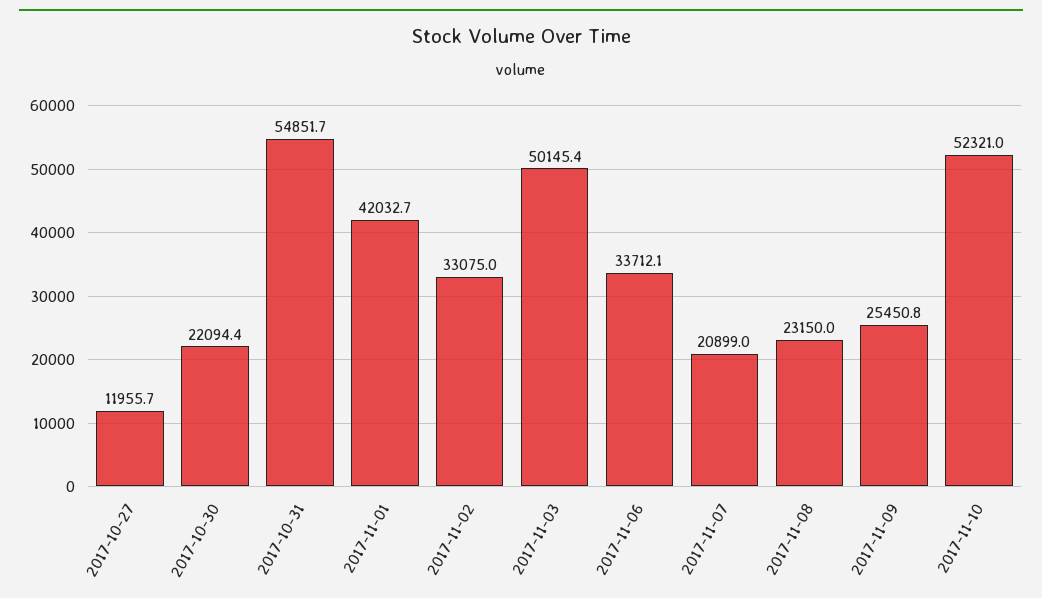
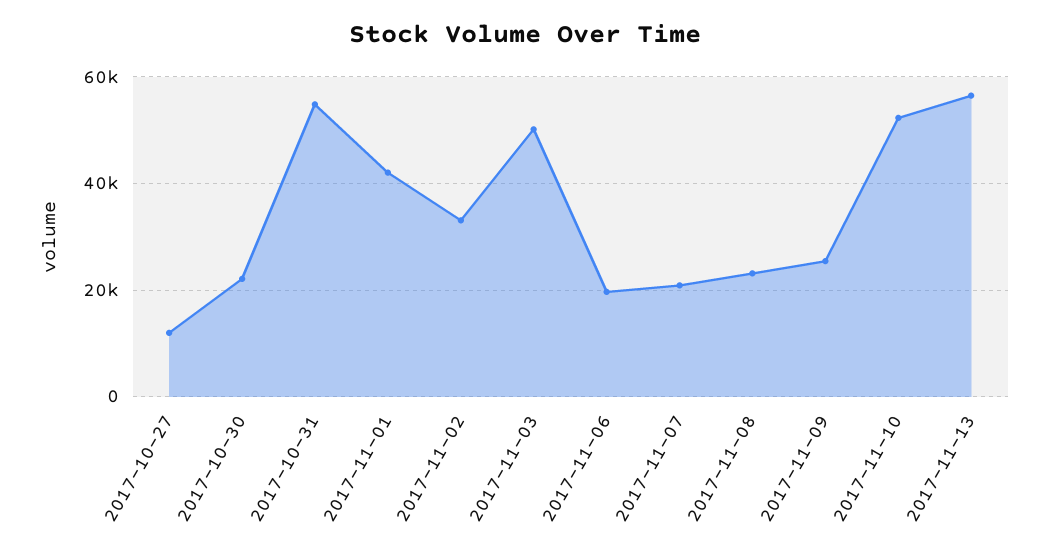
2017-11-06: 33712.1 -> 20000
2017-11-13: none -> 56000

